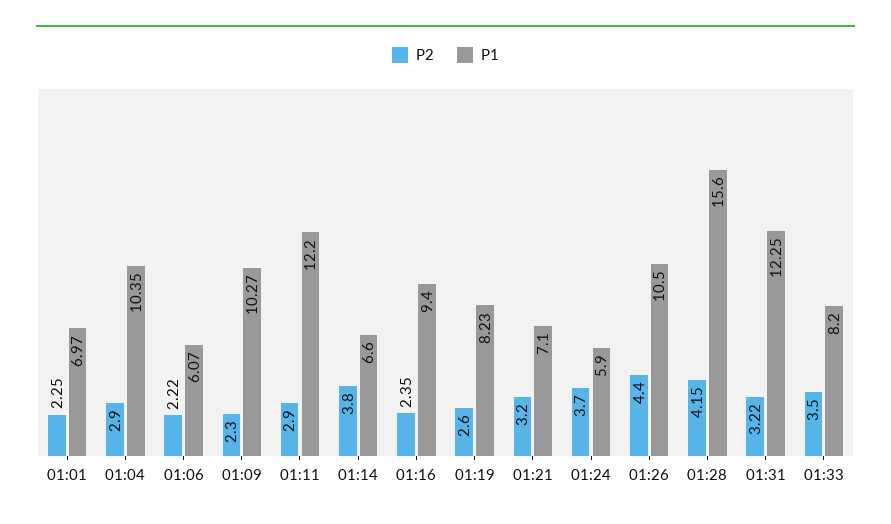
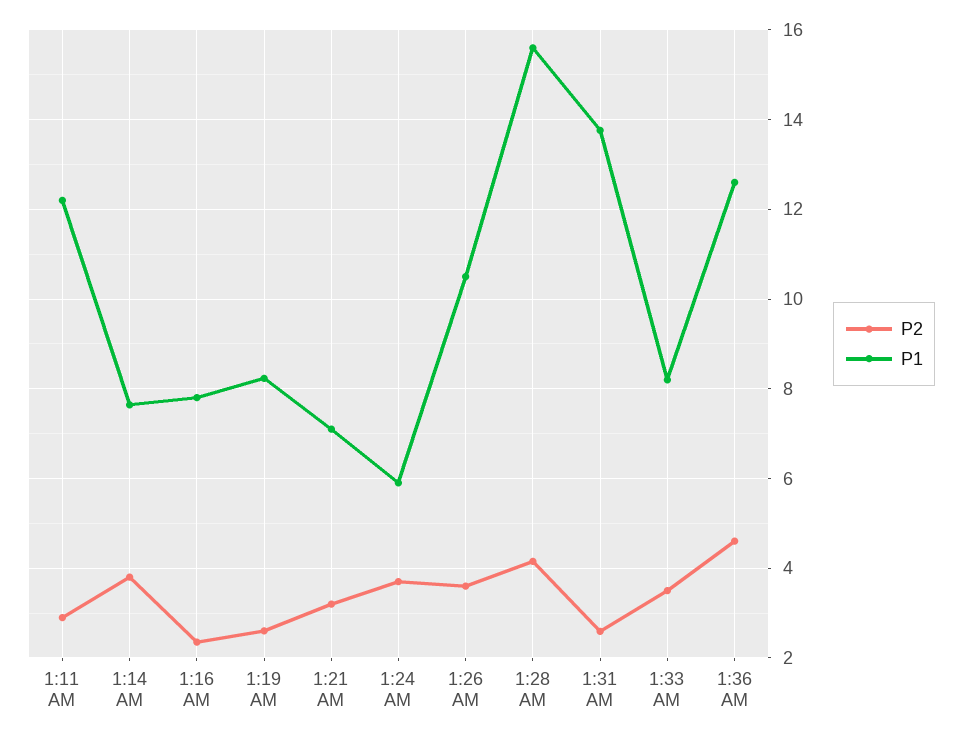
P2, 01:01: 2.25 -> none
P1, 01:01: 6.97 -> none
P2, 01:04: 2.9 -> none
P1, 01:04: 10.35 -> none
P2, 01:06: 2.22 -> none
P1, 01:06: 6.07 -> none
P2, 01:09: 2.3 -> none
P1, 01:09: 10.27 -> none
P1, 01:14: 6.6 -> 7.6
P1, 01:16: 9.4 -> 7.8
P2, 01:26: 4.4 -> 3.6
P2, 01:31: 3.22 -> 2.6
P1, 01:31: 12.25 -> 13.8
P2, 1:36 AM: none -> 4.6
P1, 1:36 AM: none -> 12.6

